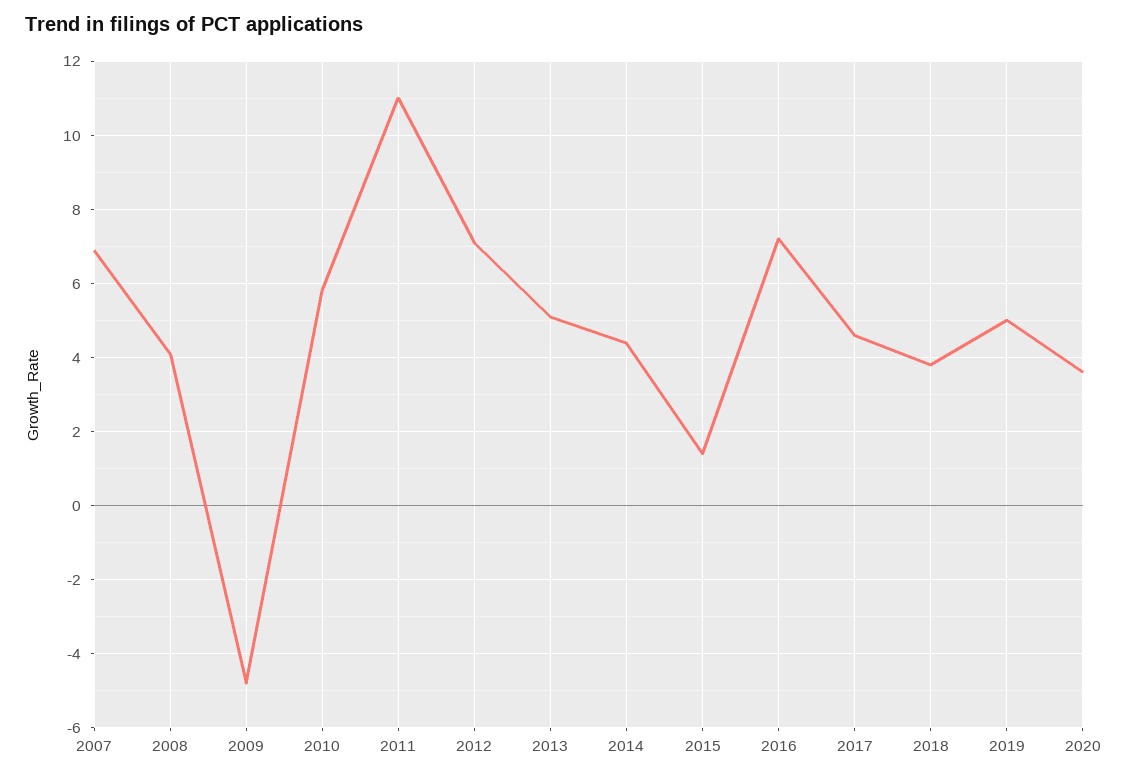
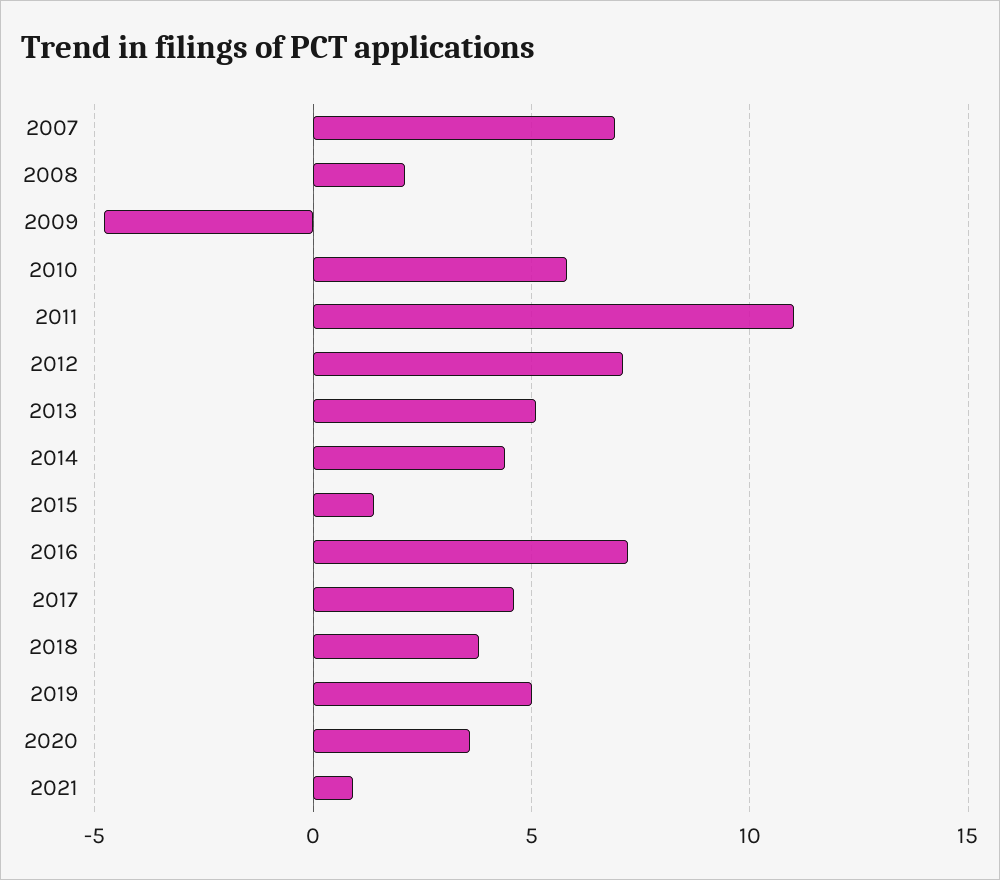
2008: 4 -> 2
2021: none -> 1

